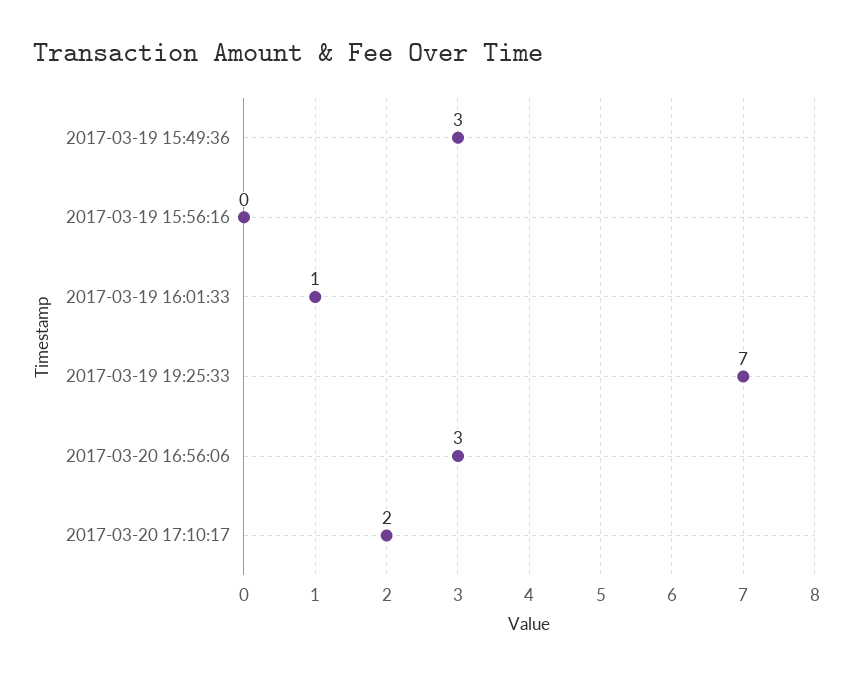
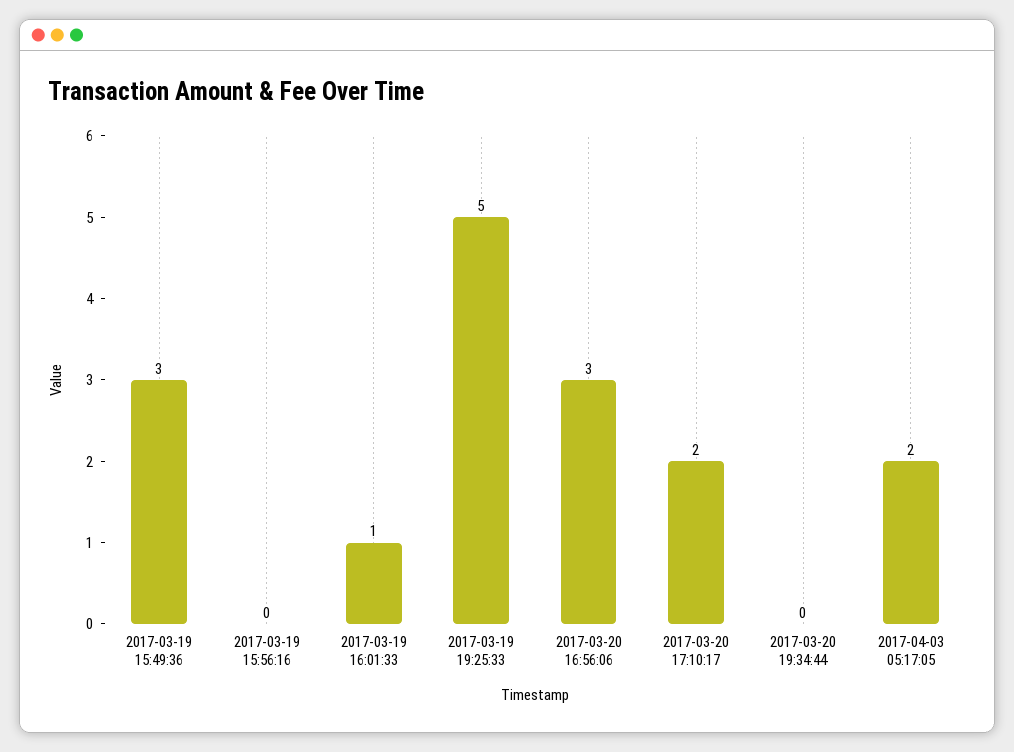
2017-03-19 19:25:33: 7 -> 5
2017-03-20 19:34:44: none -> 0
2017-04-03 05:17:05: none -> 2

